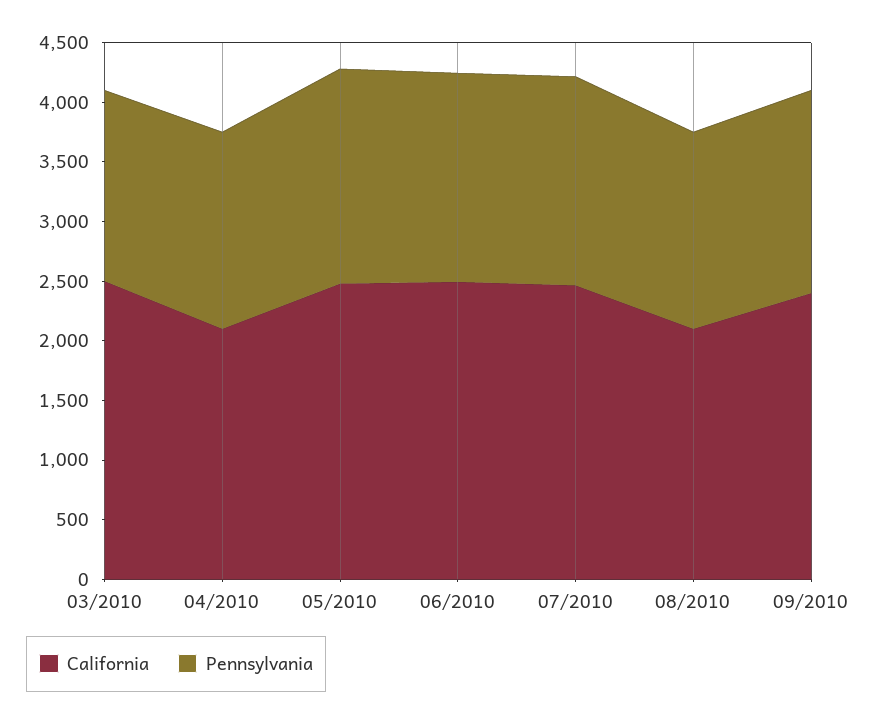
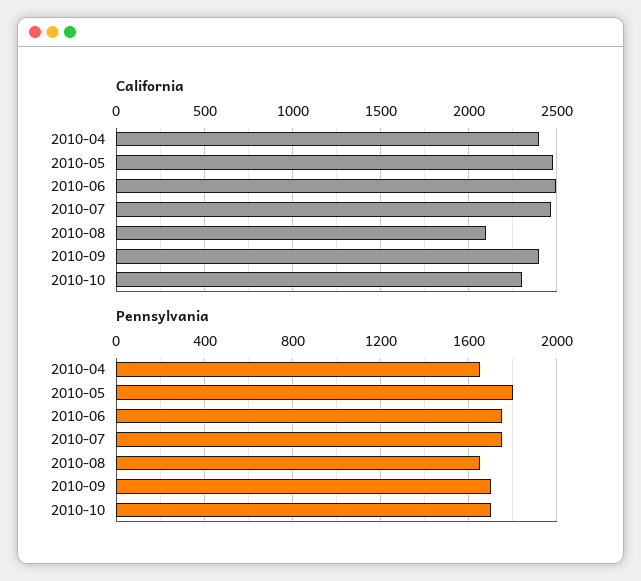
California, 03/2010: 2500 -> none
Pennsylvania, 03/2010: 1600 -> none
California, 04/2010: 2100 -> 2400
California, 2010-10: none -> 2300
Pennsylvania, 2010-10: none -> 1700

